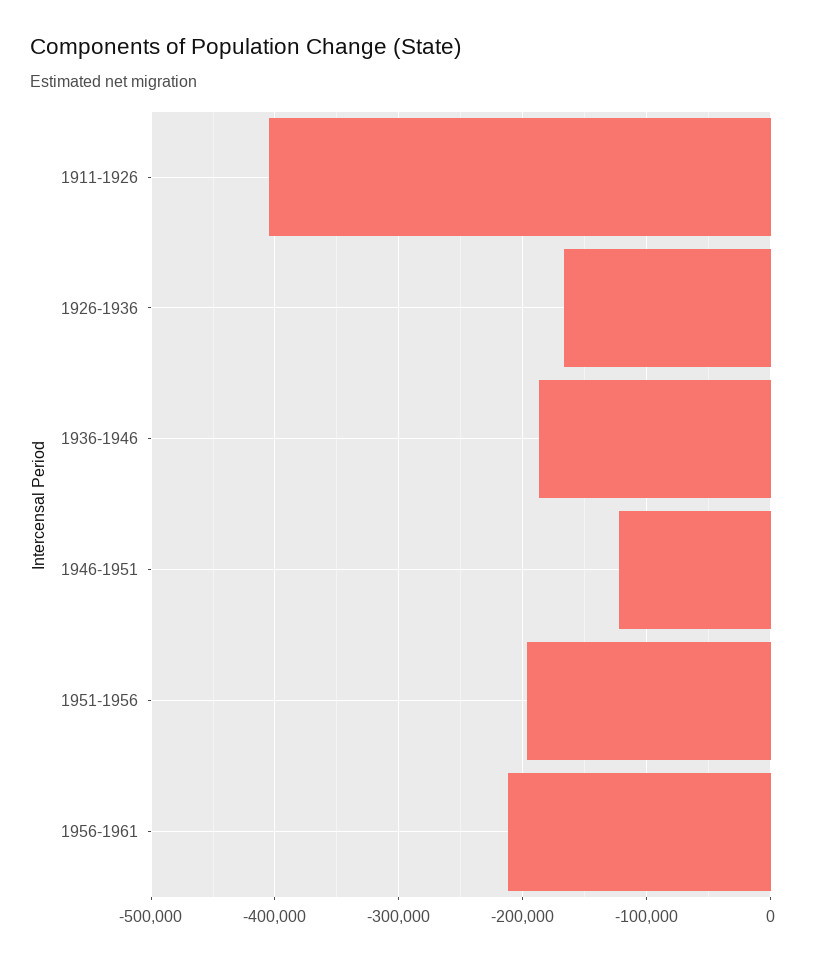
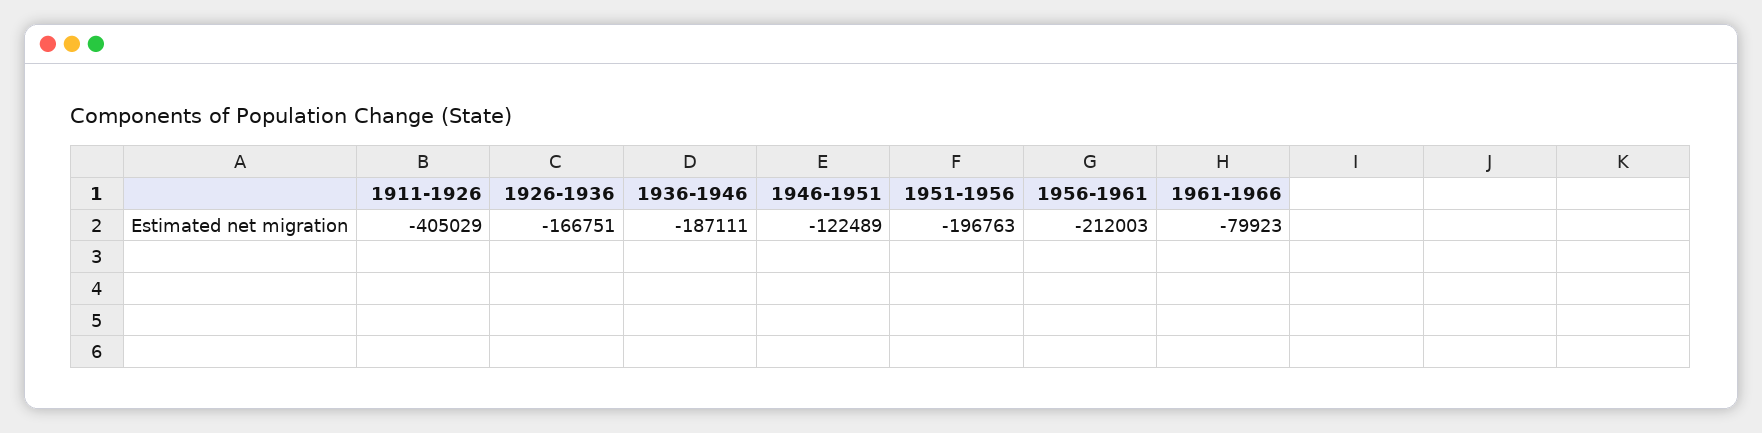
1961-1966: none -> -79923

